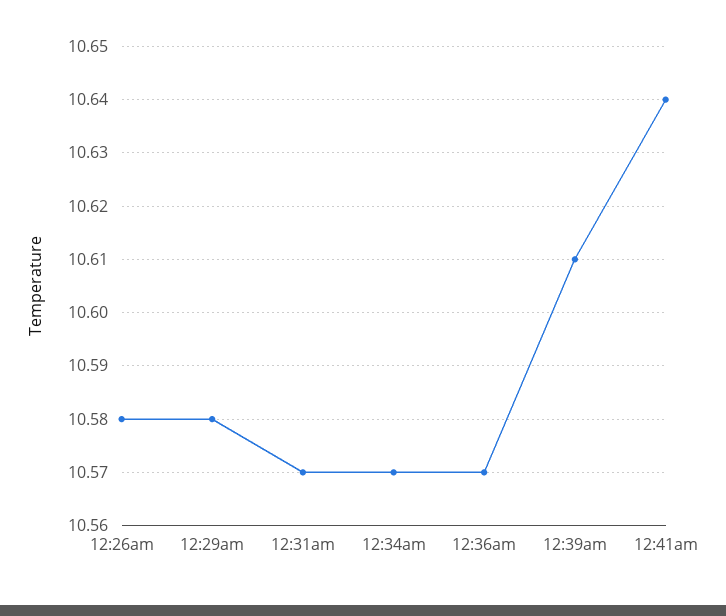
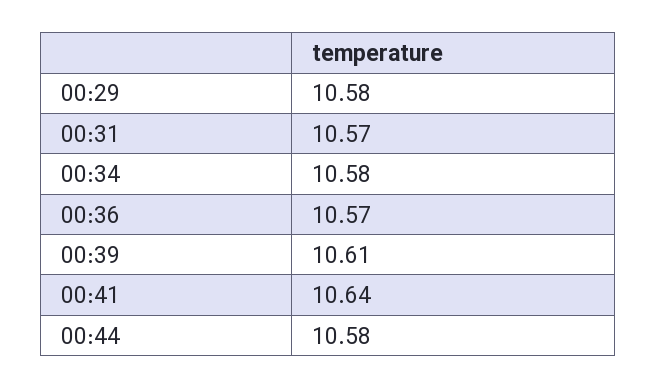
12:26am: 10.58 -> none
12:34am: 10.57 -> 10.58
00:44: none -> 10.58

